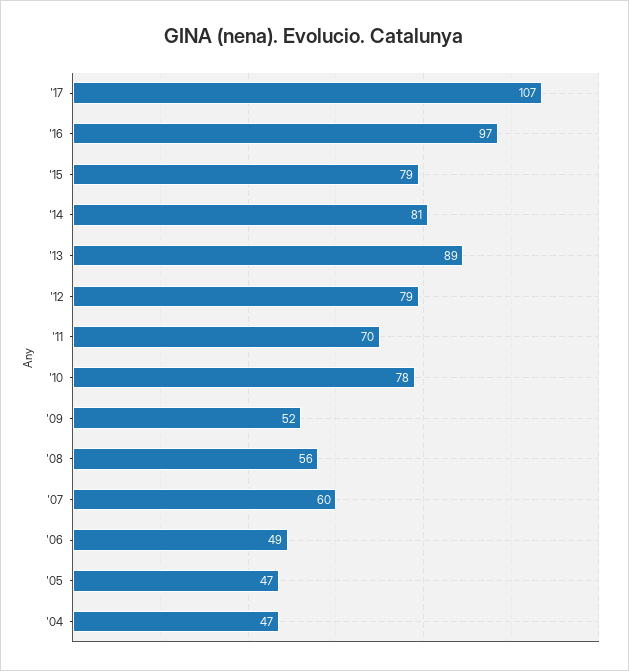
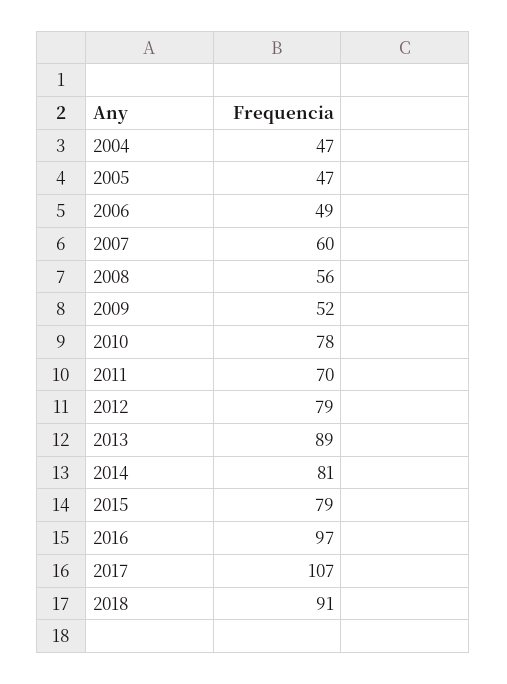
2018: none -> 91

